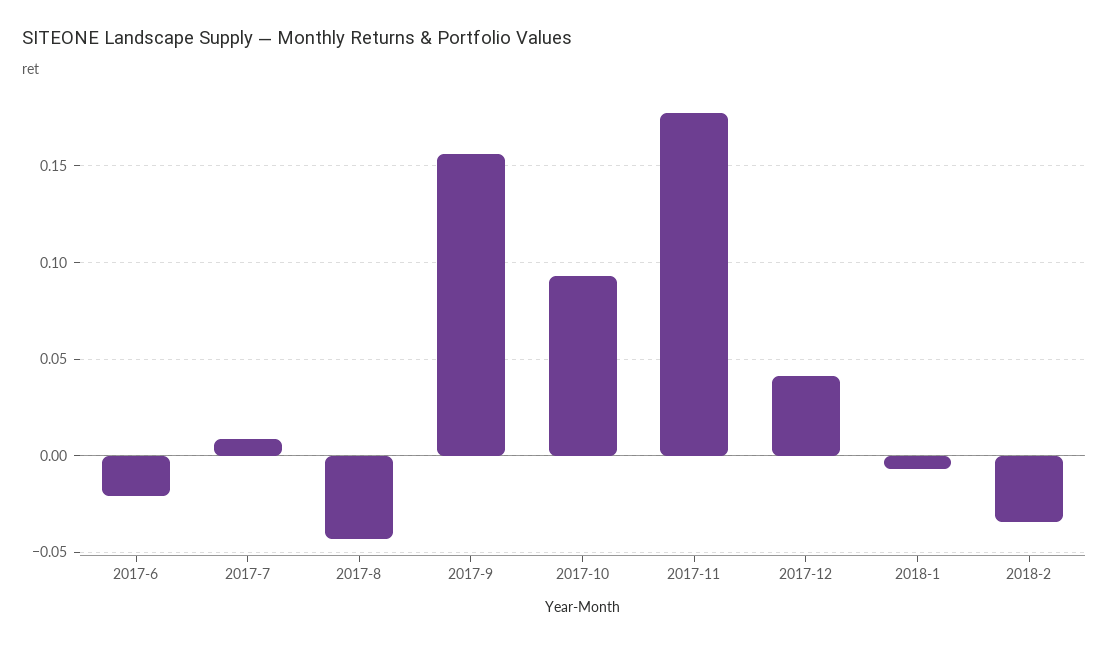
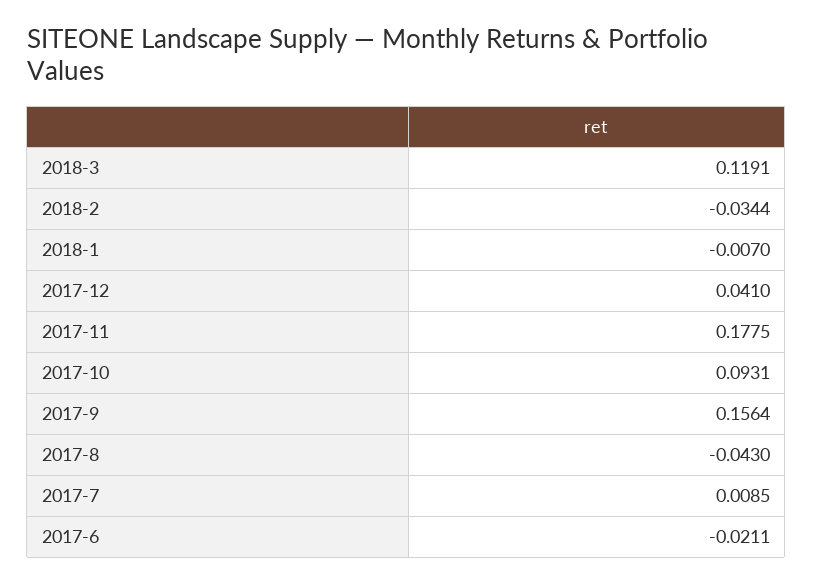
2018-3: none -> 0.1191

